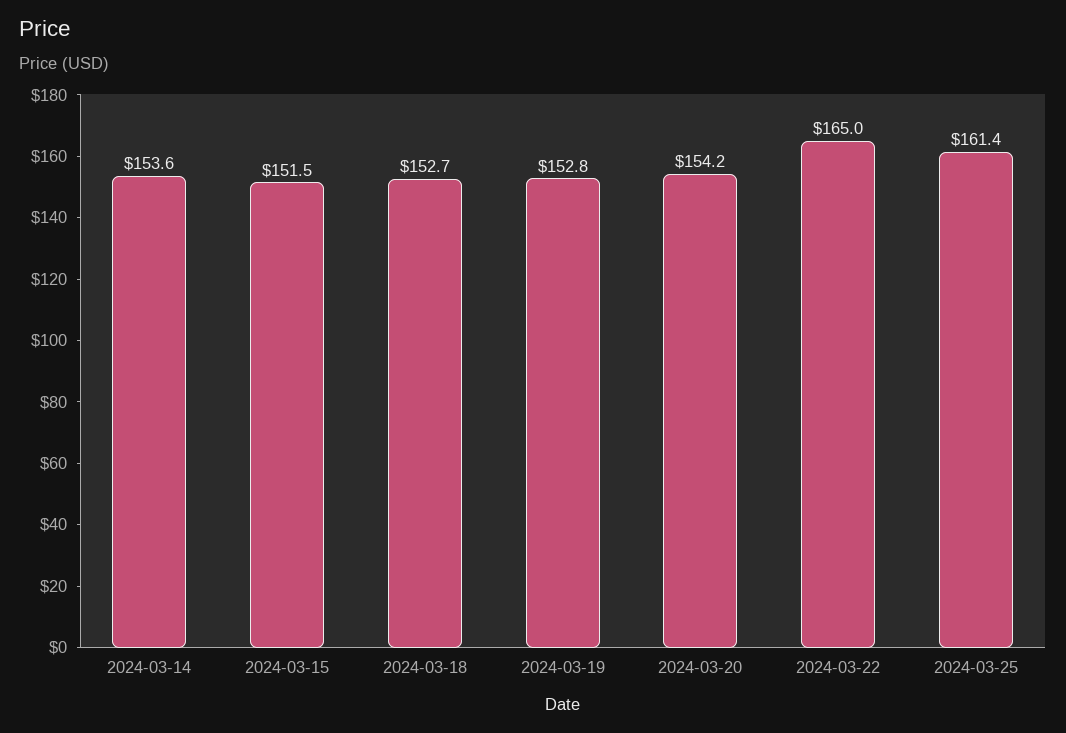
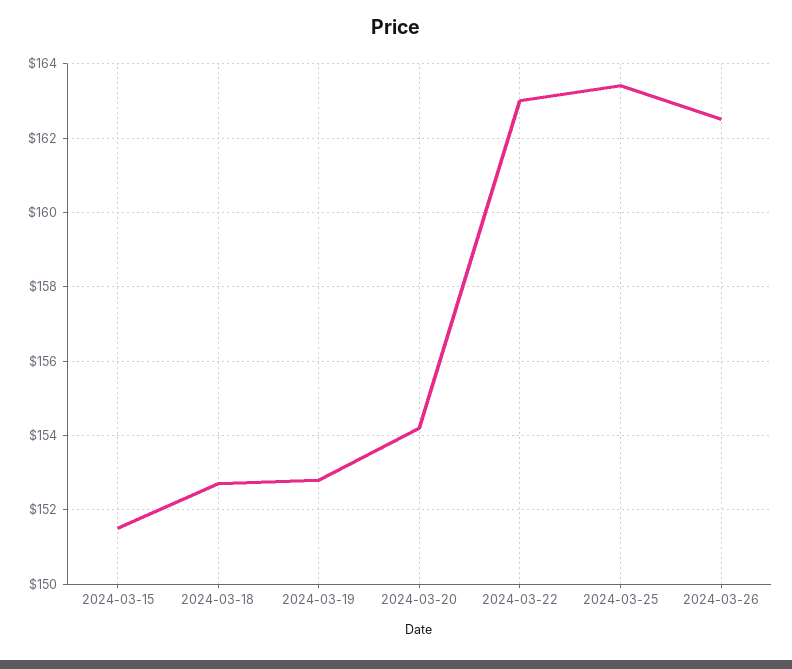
2024-03-14: 153.6 -> none
2024-03-22: 165 -> 163
2024-03-25: 161.4 -> 163.5
2024-03-26: none -> 162.5

